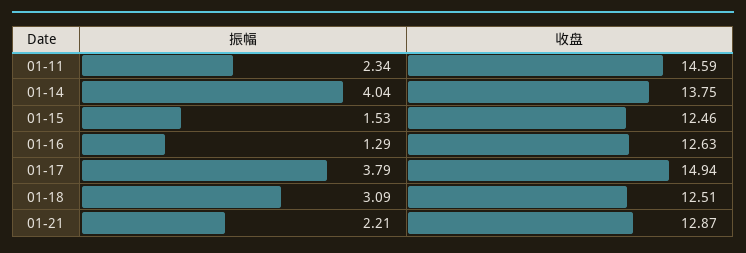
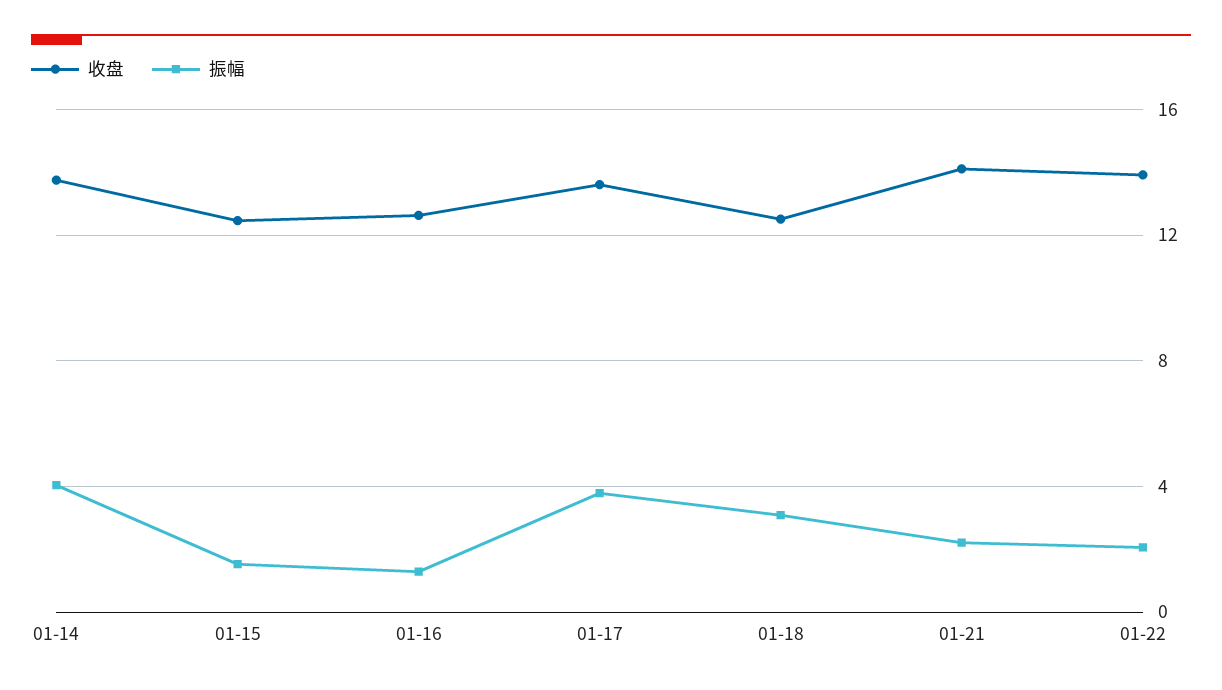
振幅, 01-11: 2.34 -> none
收盘, 01-11: 14.59 -> none
收盘, 01-17: 14.94 -> 13.5
收盘, 01-21: 12.87 -> 14
收盘, 01-22: none -> 14
振幅, 01-22: none -> 2

